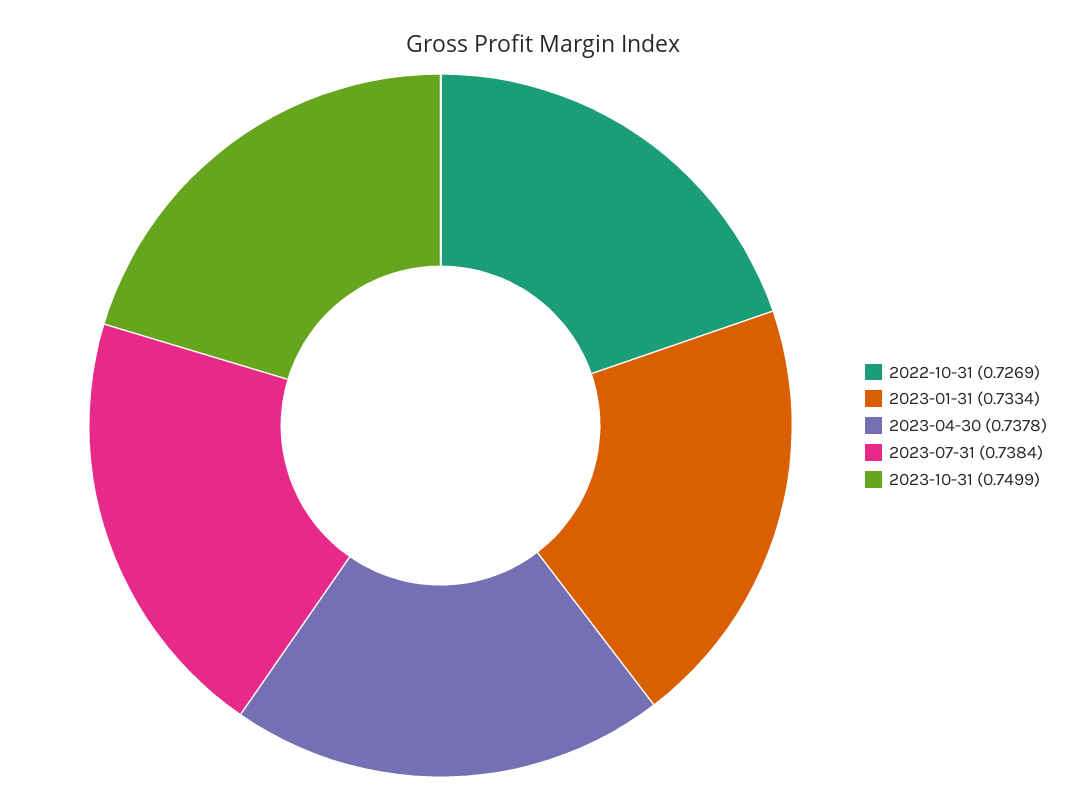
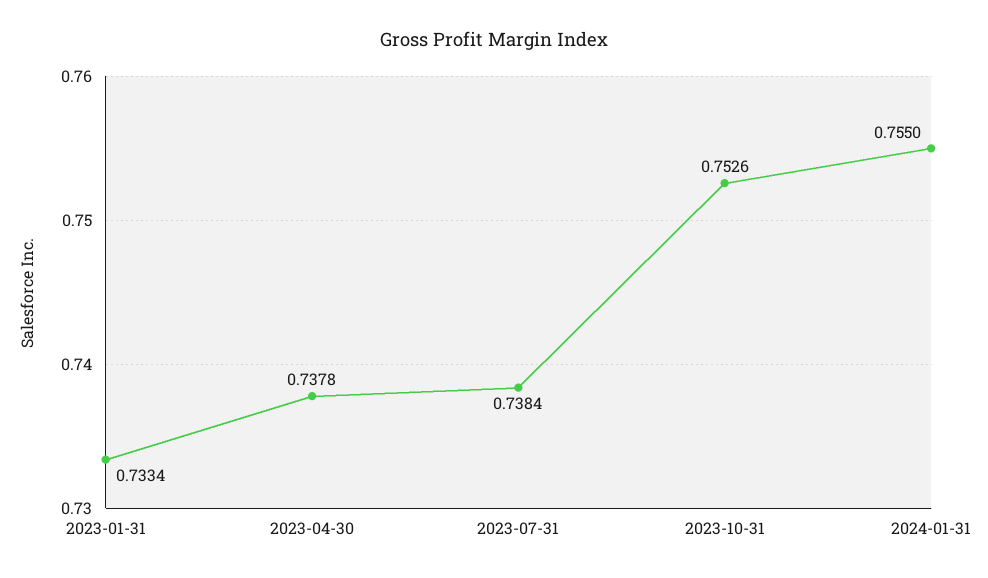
2022-10-31: 0.7269 -> none
2023-10-31: 0.7499 -> 0.7526
2024-01-31: none -> 0.755

